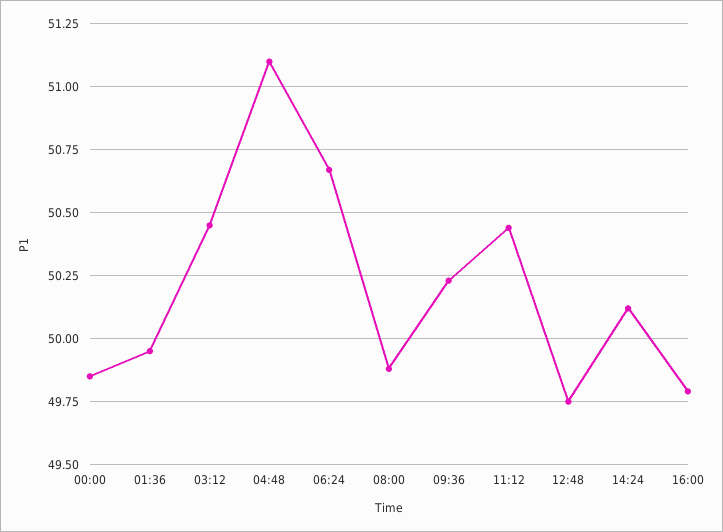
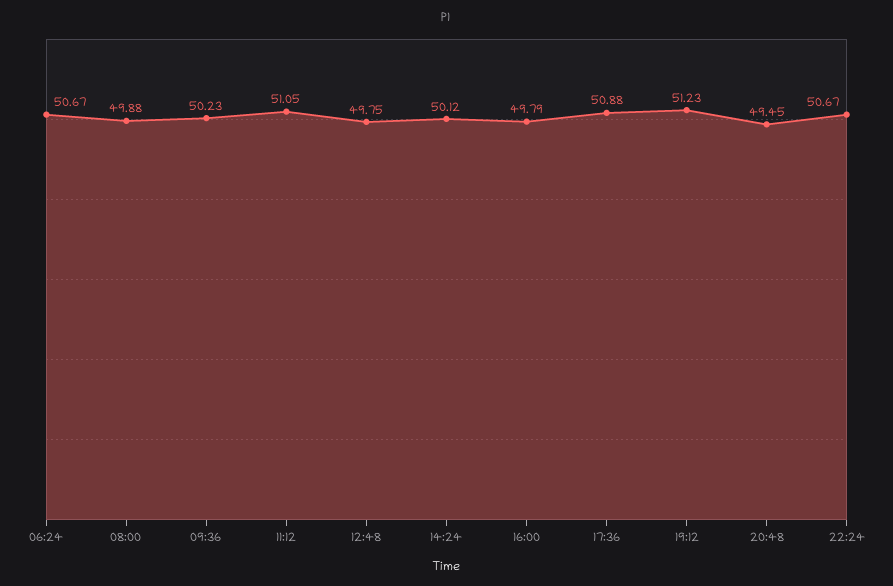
00:00: 49.85 -> none
01:36: 49.95 -> none
03:12: 50.45 -> none
04:48: 51.1 -> none
11:12: 50.45 -> 51.05
17:36: none -> 50.88
19:12: none -> 51.23
20:48: none -> 49.45
22:24: none -> 50.67

